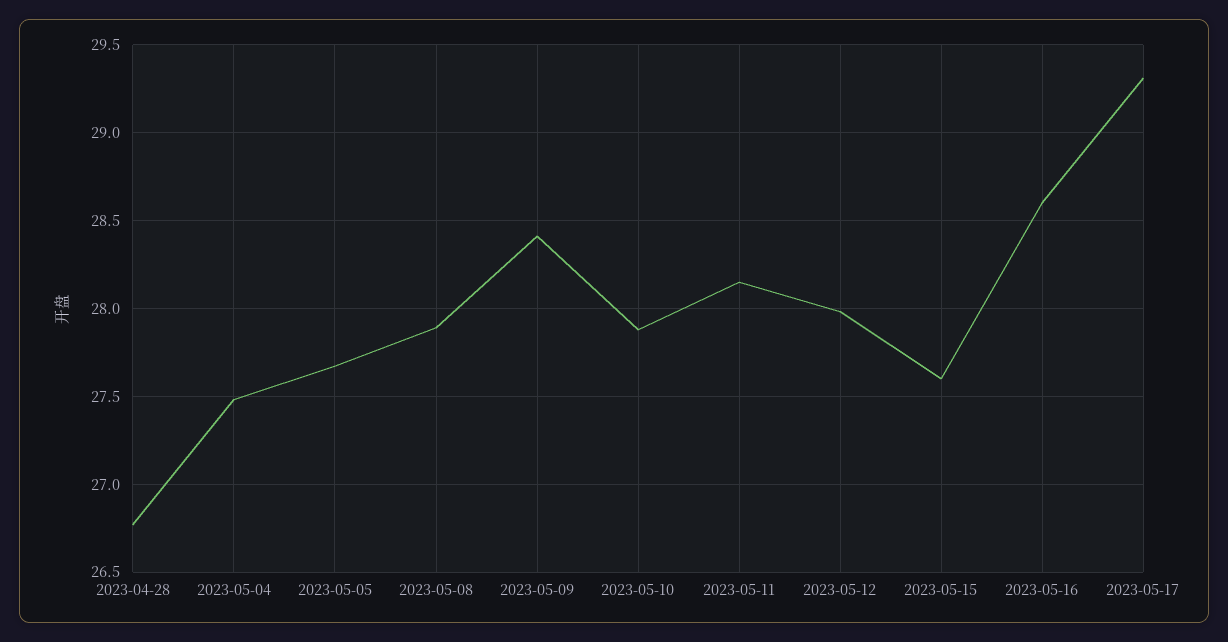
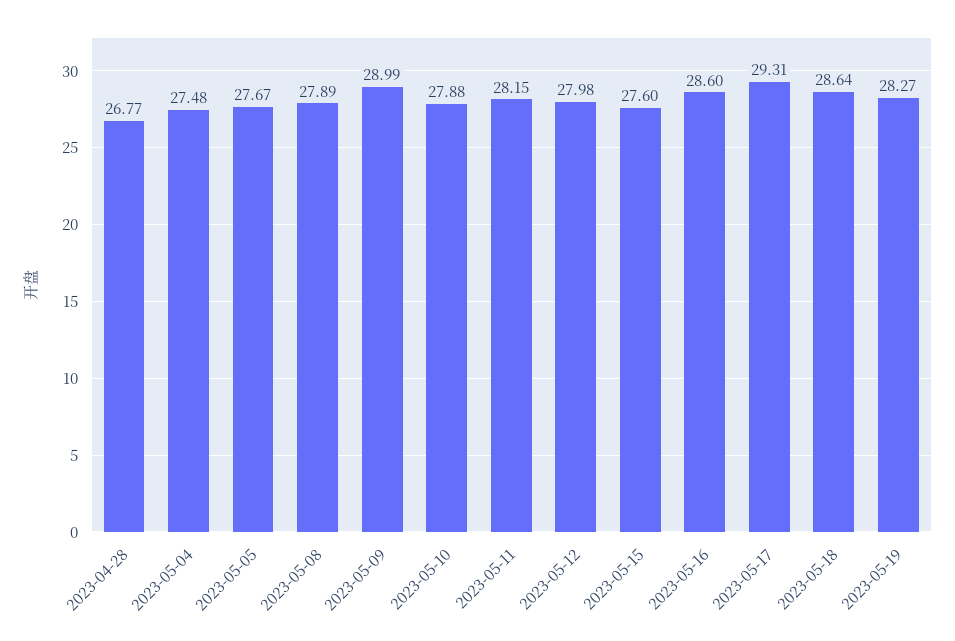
2023-05-09: 28.4 -> 28.99
2023-05-18: none -> 28.64
2023-05-19: none -> 28.27

